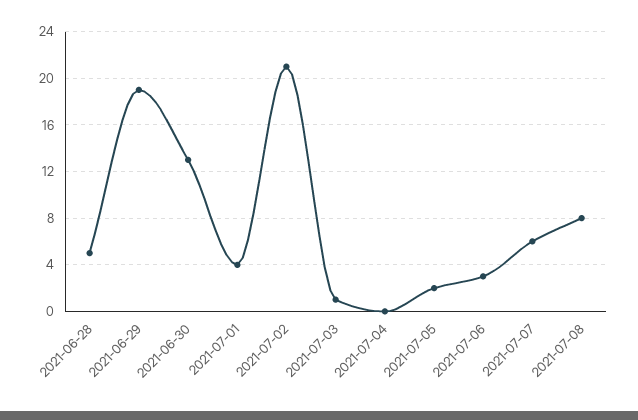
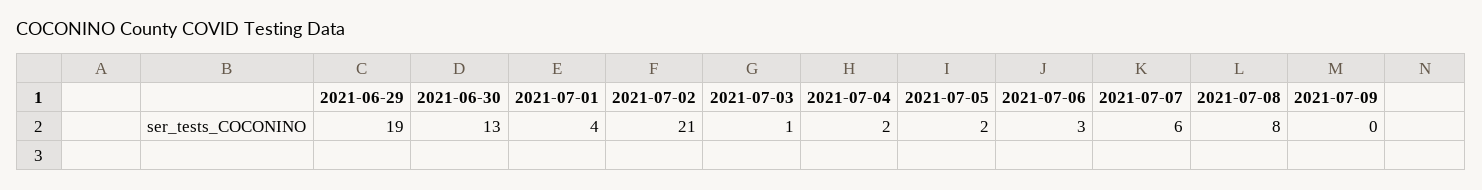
2021-06-28: 5 -> none
2021-07-04: 0 -> 2
2021-07-09: none -> 0

